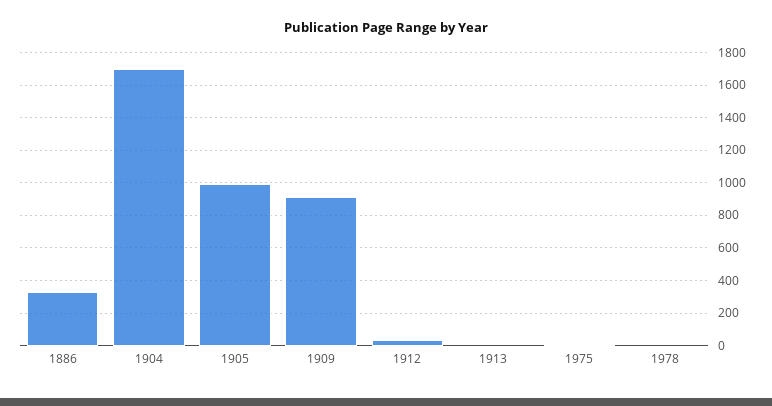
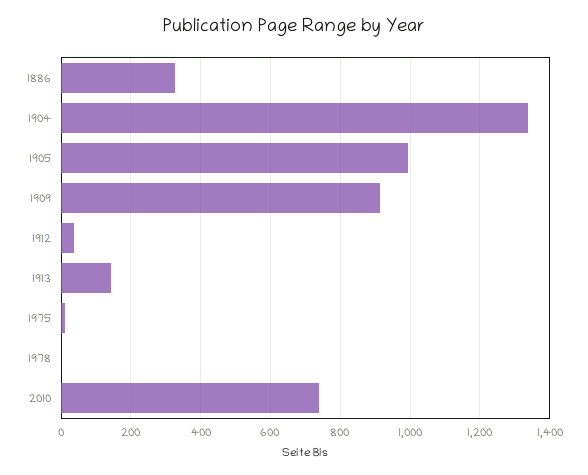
1904: 1700 -> 1340
1913: 0 -> 140
2010: none -> 740

